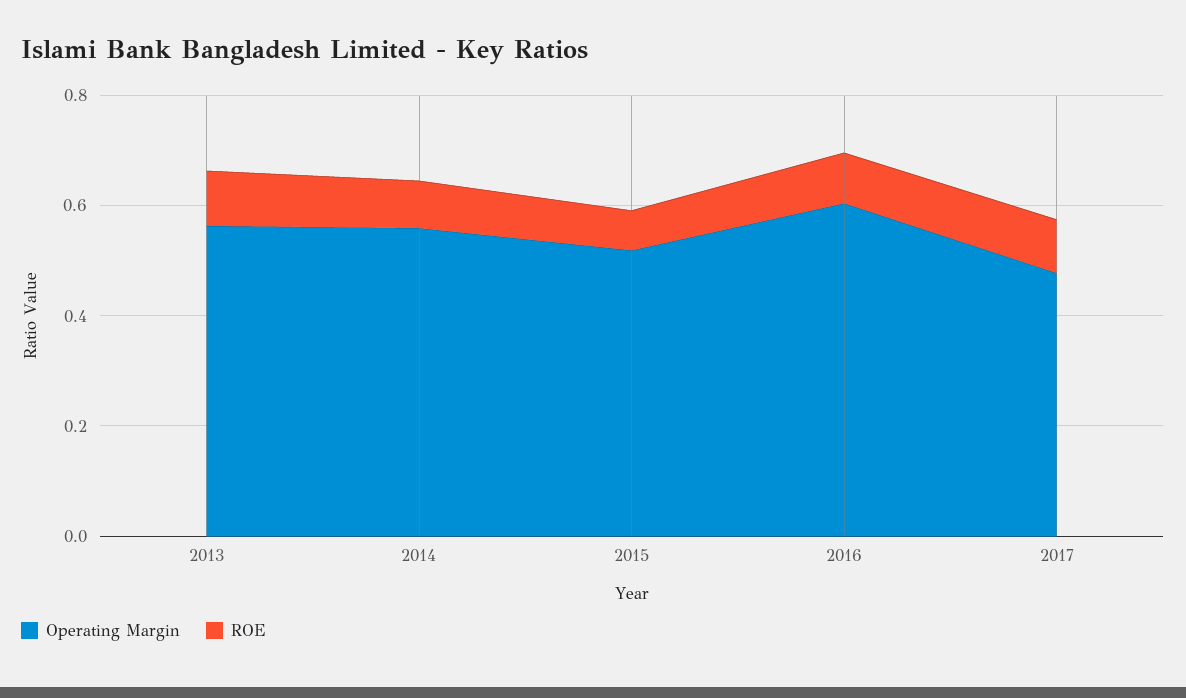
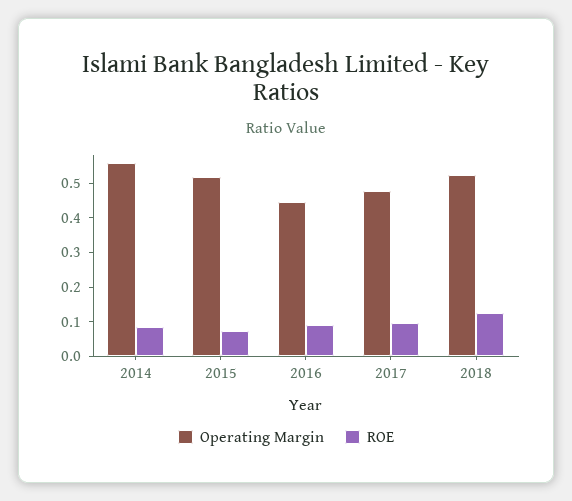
Operating Margin, 2013: 0.55 -> none
ROE, 2013: 0.1 -> none
Operating Margin, 2016: 0.6 -> 0.45
Operating Margin, 2018: none -> 0.525
ROE, 2018: none -> 0.125

